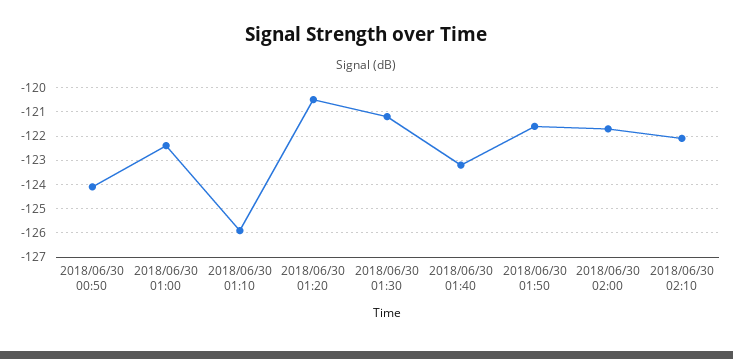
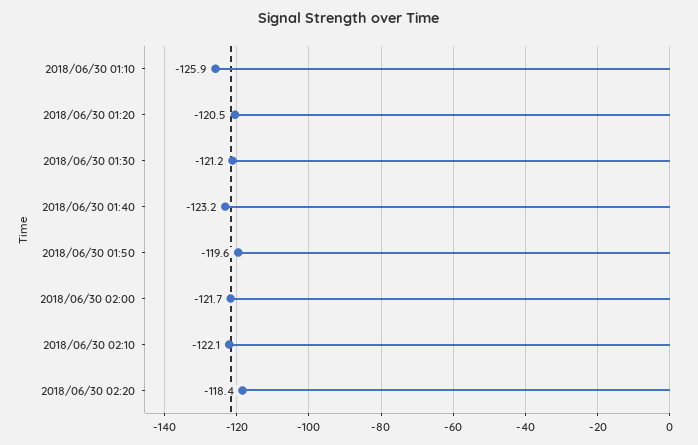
2018/06/30 00:50: -124 -> none
2018/06/30 01:00: -122.5 -> none
2018/06/30 01:50: -121.5 -> -119.6
2018/06/30 02:20: none -> -118.4

